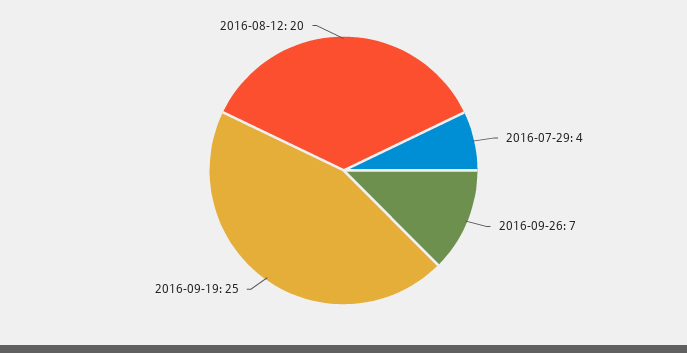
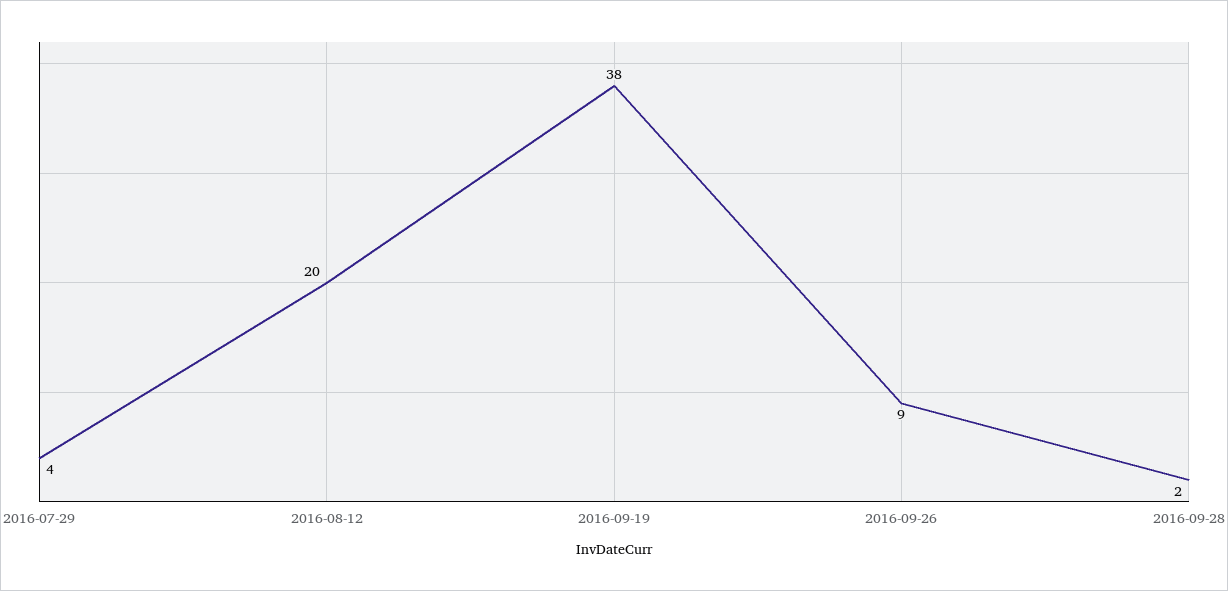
2016-09-26: 7 -> 9
2016-09-19: 25 -> 38
2016-09-28: none -> 2

